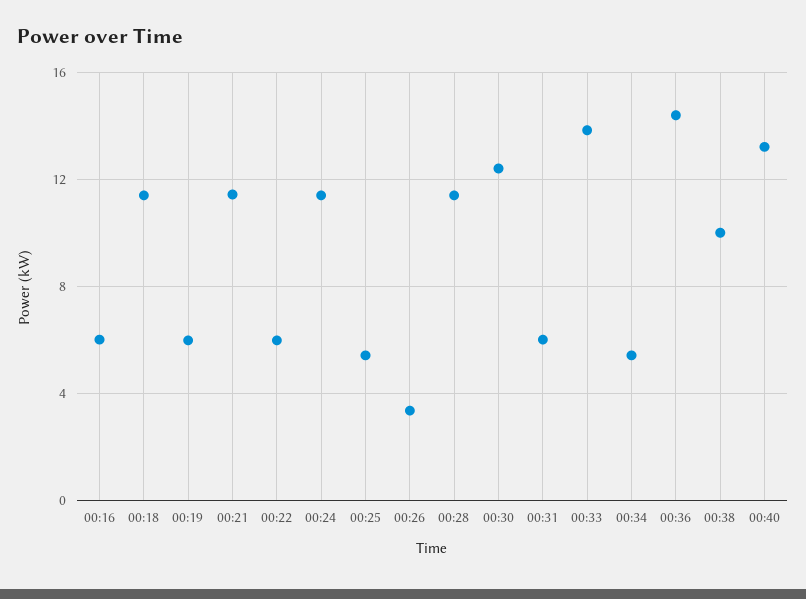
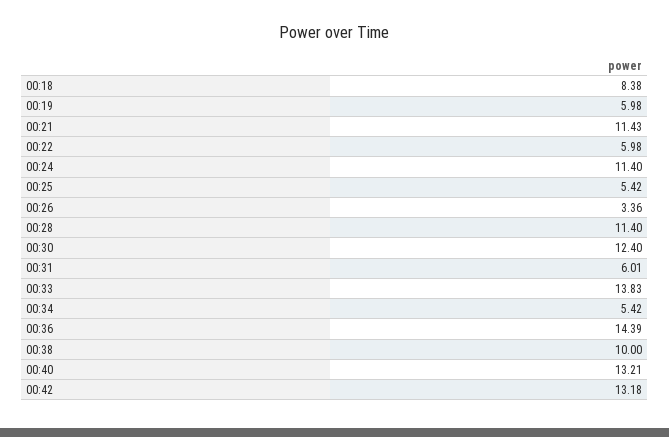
00:16: 6 -> none
00:18: 11.5 -> 8.38
00:42: none -> 13.18

